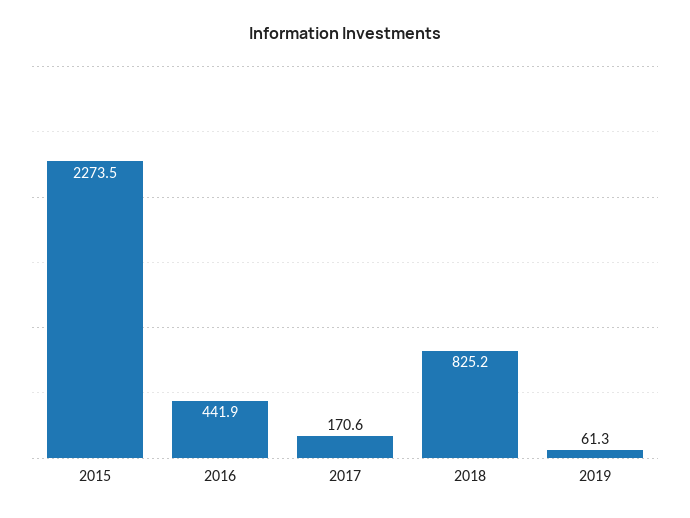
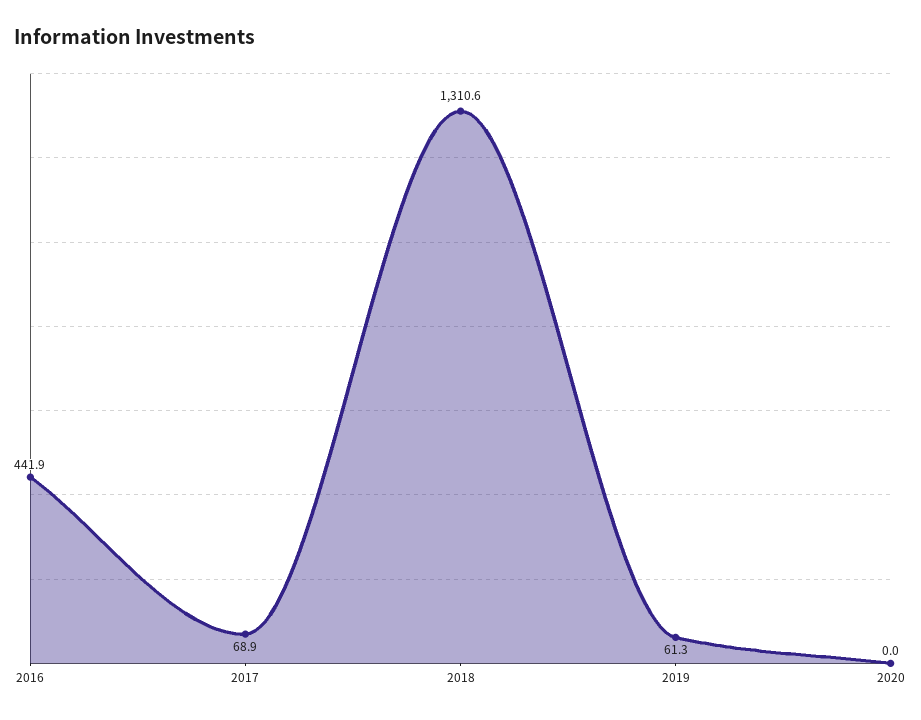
2015: 2273.5 -> none
2017: 170.6 -> 68.9
2018: 825.2 -> 1310.6
2020: none -> 0

